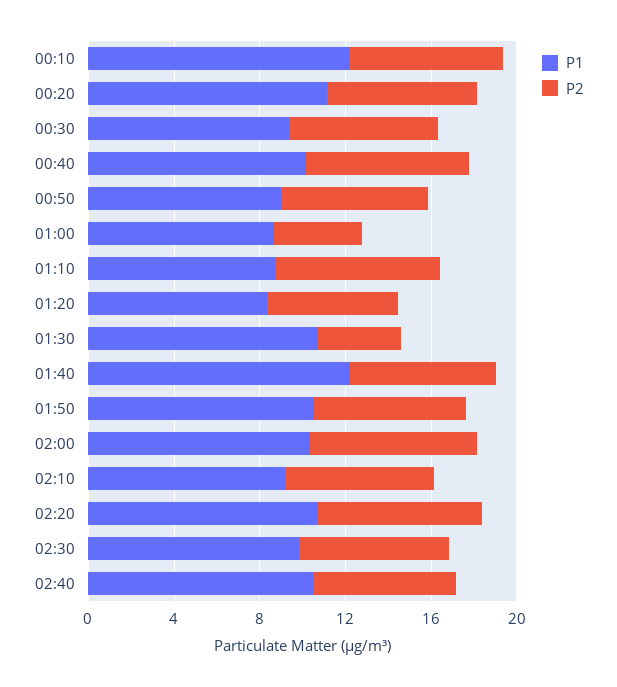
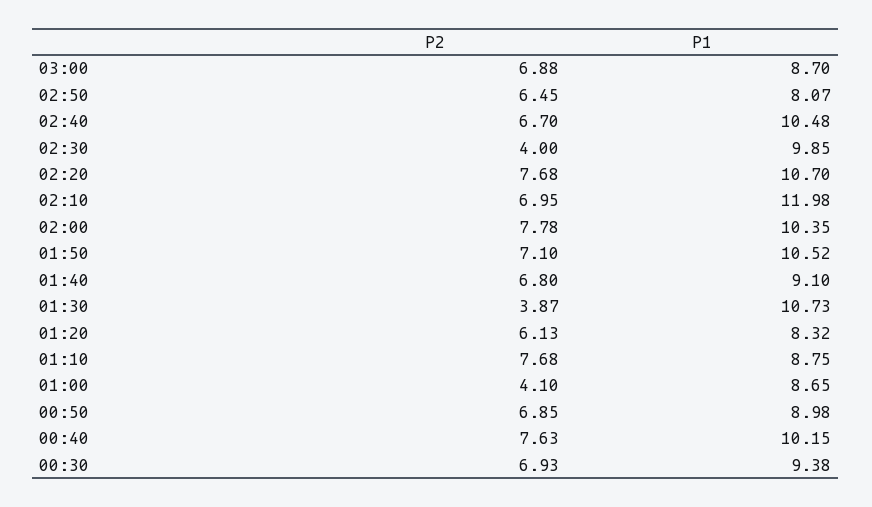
P1, 00:10: 12 -> none
P2, 00:10: 7 -> none
P1, 00:20: 11 -> none
P2, 00:20: 7 -> none
P1, 01:40: 12 -> 9.1
P1, 02:10: 9 -> 11.98
P2, 02:30: 7 -> 4
P2, 03:00: none -> 6.88
P1, 03:00: none -> 8.7
P2, 02:50: none -> 6.45
P1, 02:50: none -> 8.07

